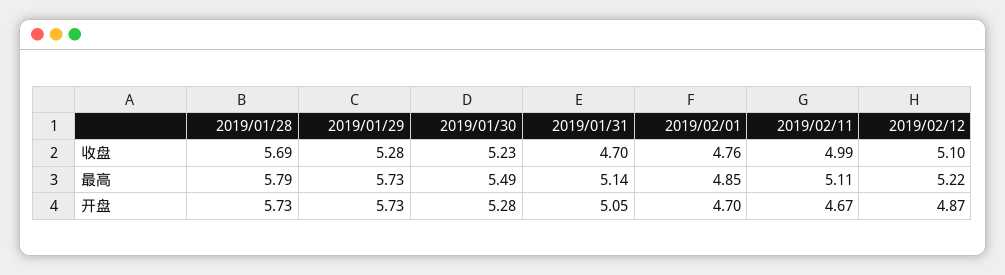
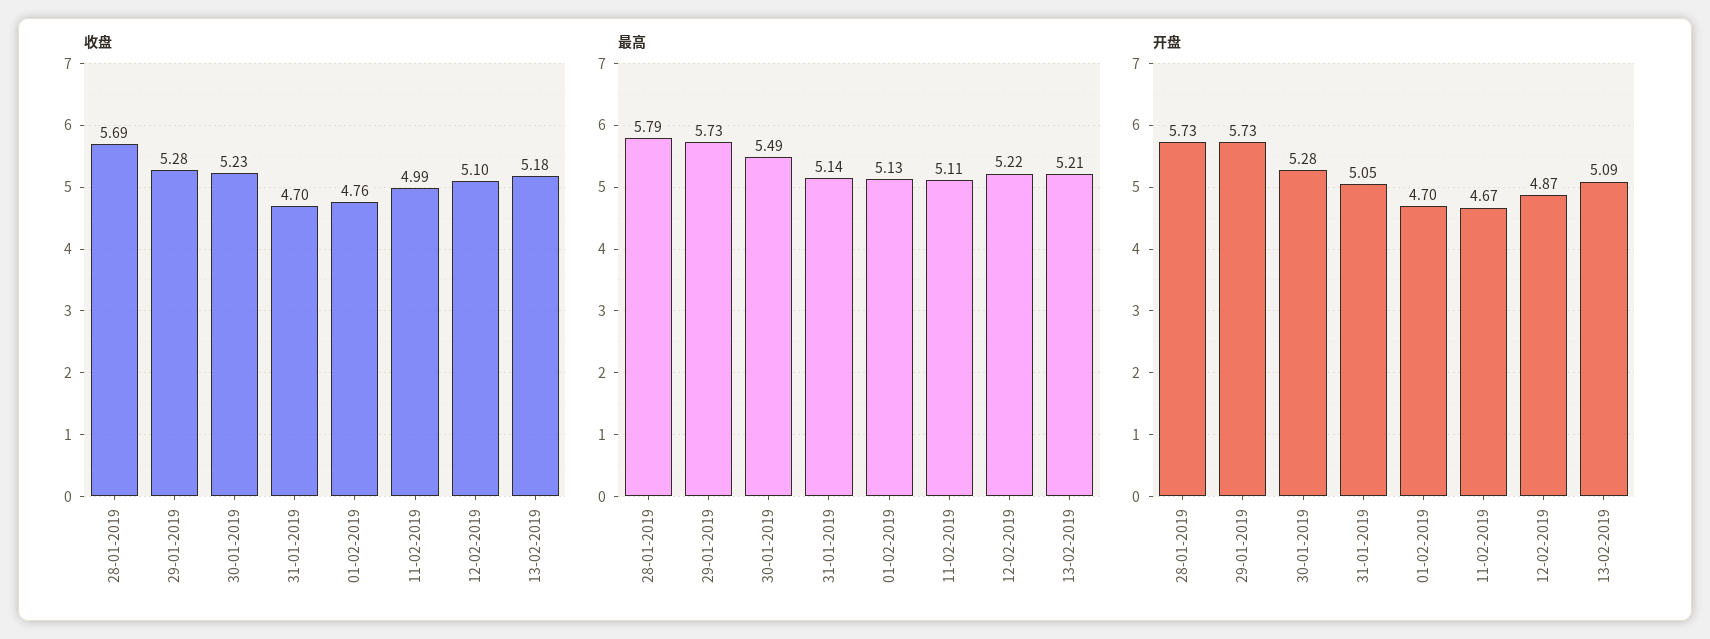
最高, 2019/02/01: 4.85 -> 5.13
收盘, 13-02-2019: none -> 5.18
最高, 13-02-2019: none -> 5.21
开盘, 13-02-2019: none -> 5.09

